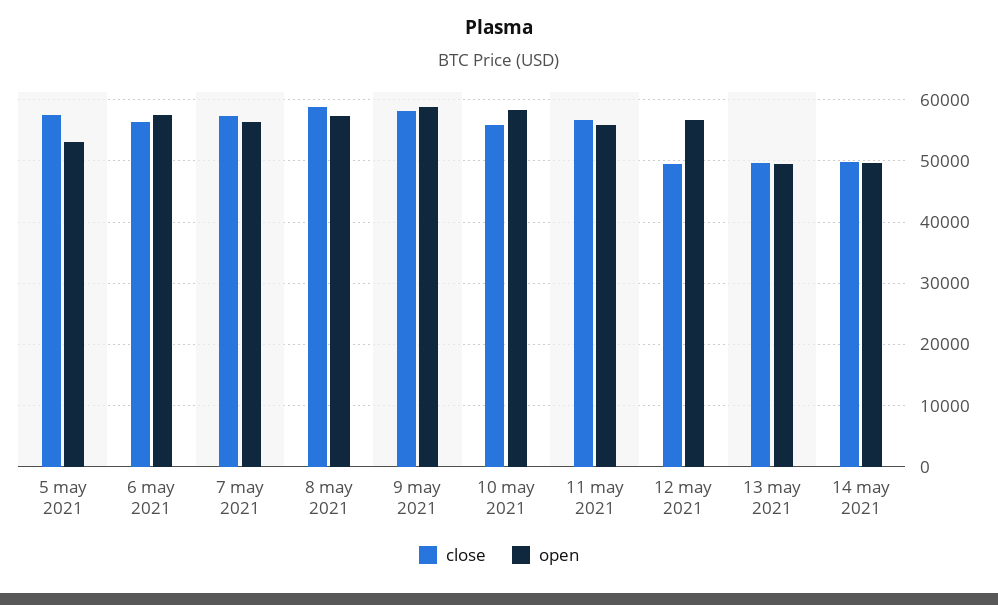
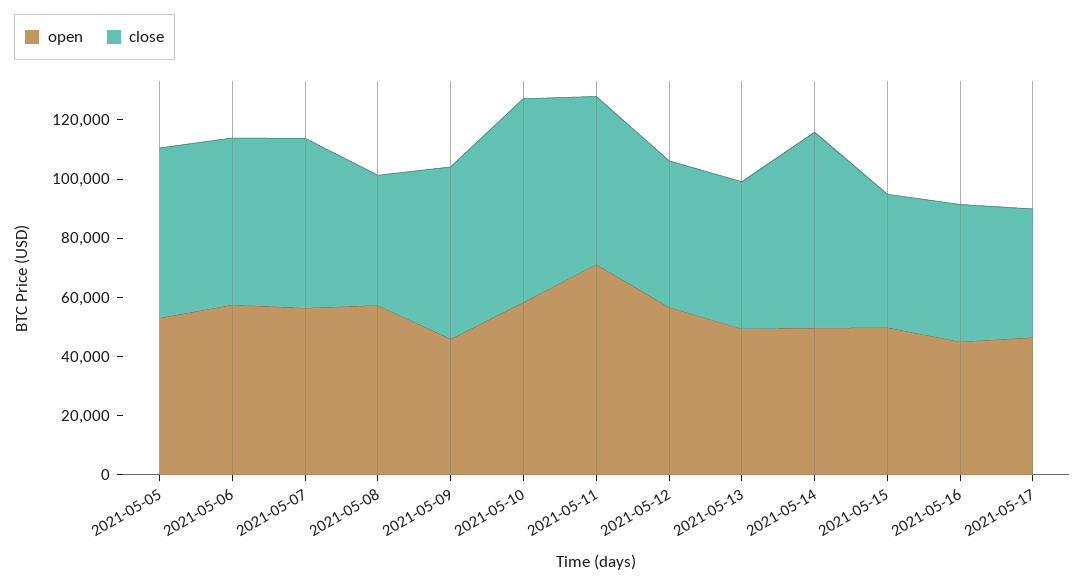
close, 8 may 2021: 59000 -> 45000
open, 9 may 2021: 59000 -> 45000
close, 10 may 2021: 56000 -> 70000
open, 11 may 2021: 56000 -> 70000
close, 14 may 2021: 50000 -> 65000
open, 2021-05-15: none -> 50000
close, 2021-05-15: none -> 45000
open, 2021-05-16: none -> 45000
close, 2021-05-16: none -> 45000
open, 2021-05-17: none -> 45000
close, 2021-05-17: none -> 45000

